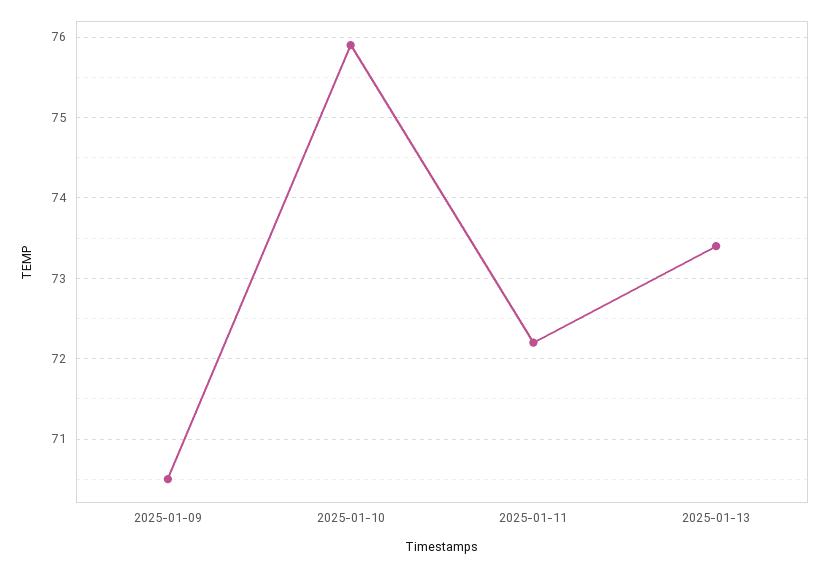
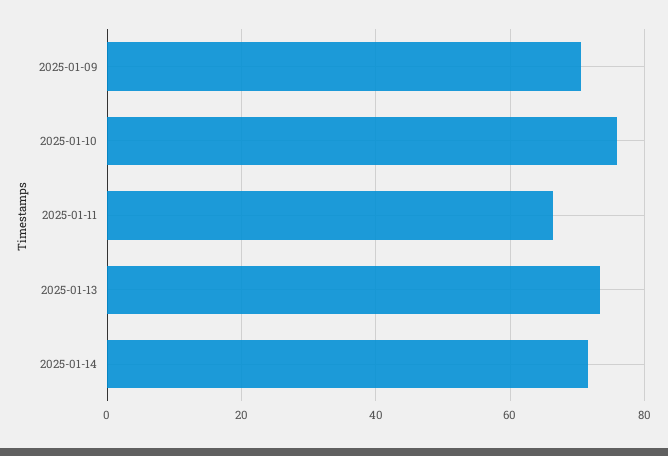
2025-01-11: 72.2 -> 66
2025-01-14: none -> 72

